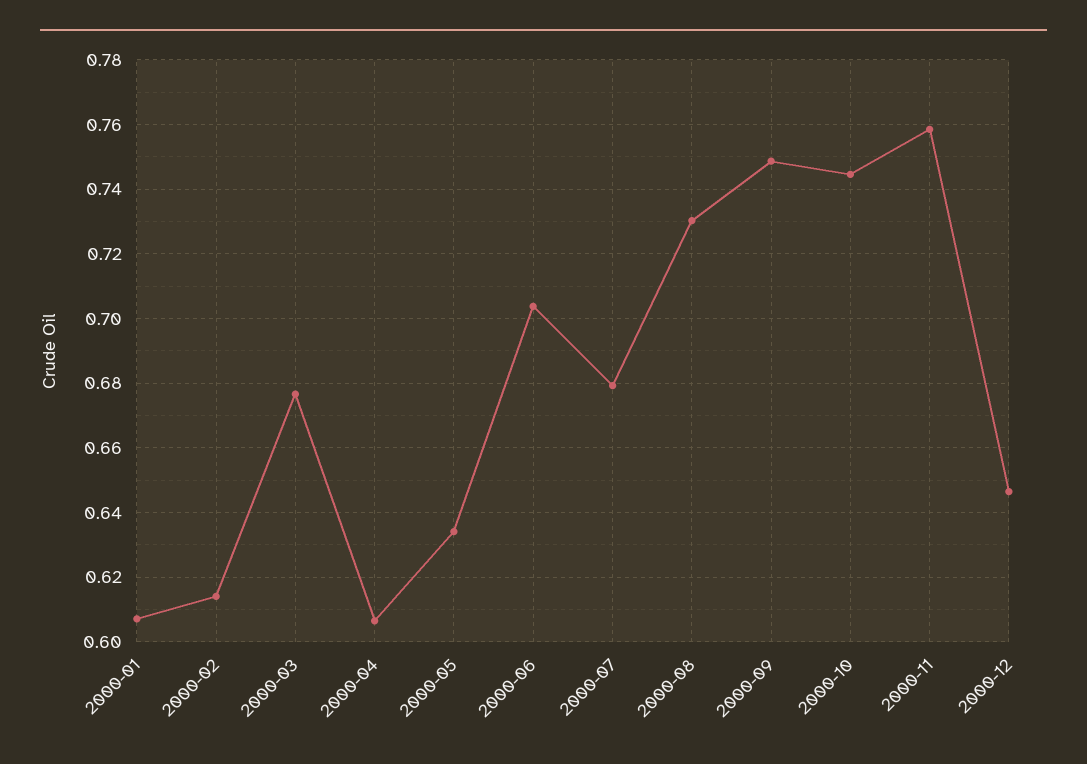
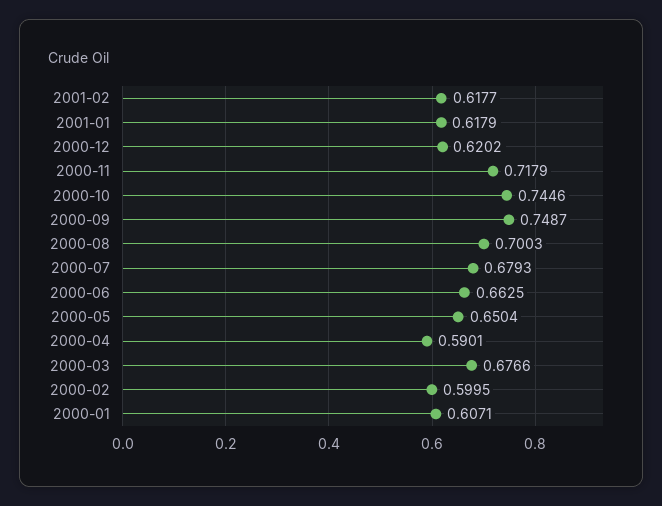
2000-02: 0.614 -> 0.5995
2000-04: 0.606 -> 0.5901
2000-05: 0.634 -> 0.6504
2000-06: 0.704 -> 0.6625
2000-08: 0.73 -> 0.7003
2000-11: 0.758 -> 0.7179
2000-12: 0.646 -> 0.6202
2001-02: none -> 0.6177
2001-01: none -> 0.6179

